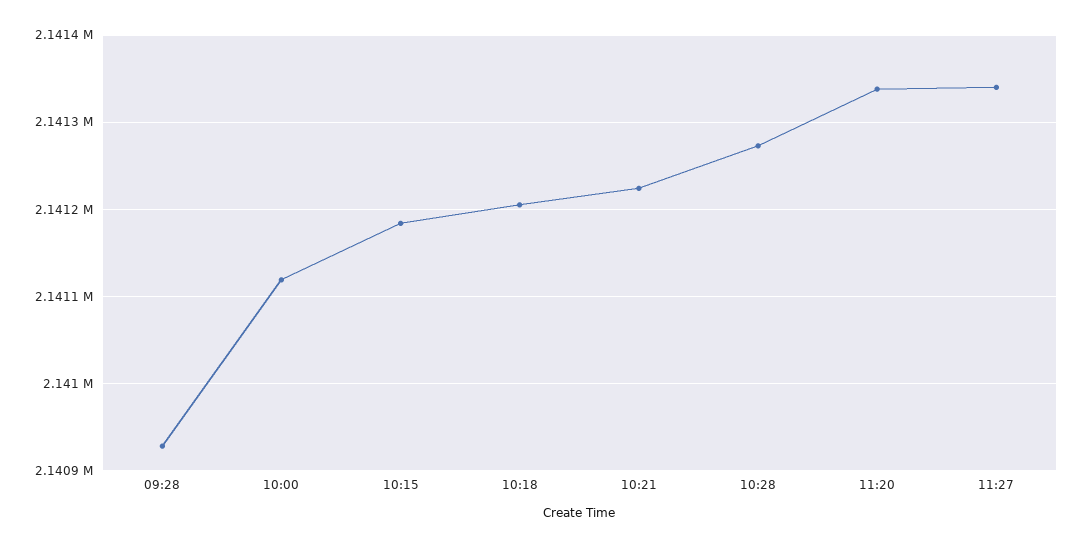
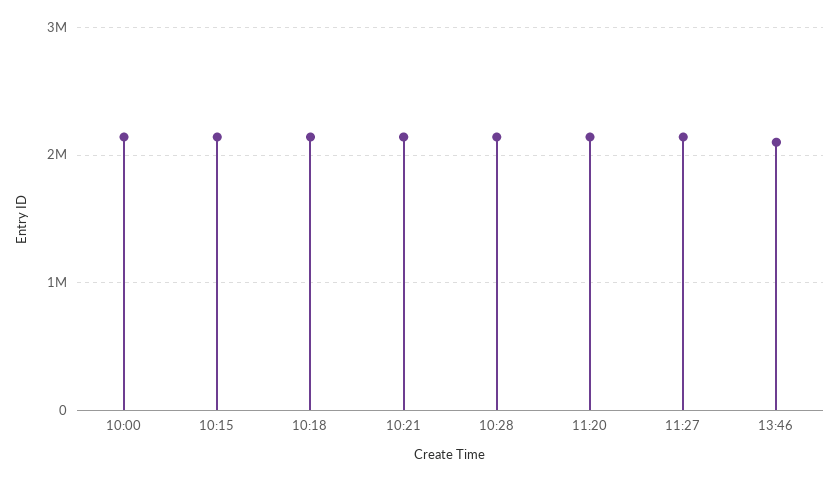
09:28: 2140930 -> none
13:46: none -> 2100000

